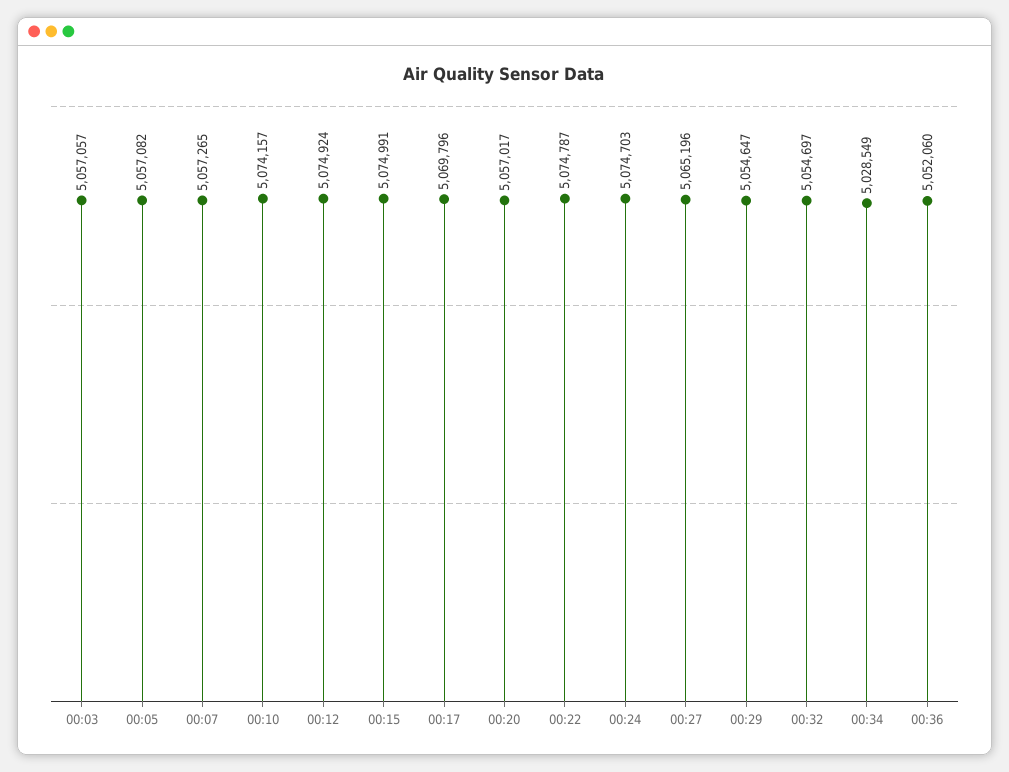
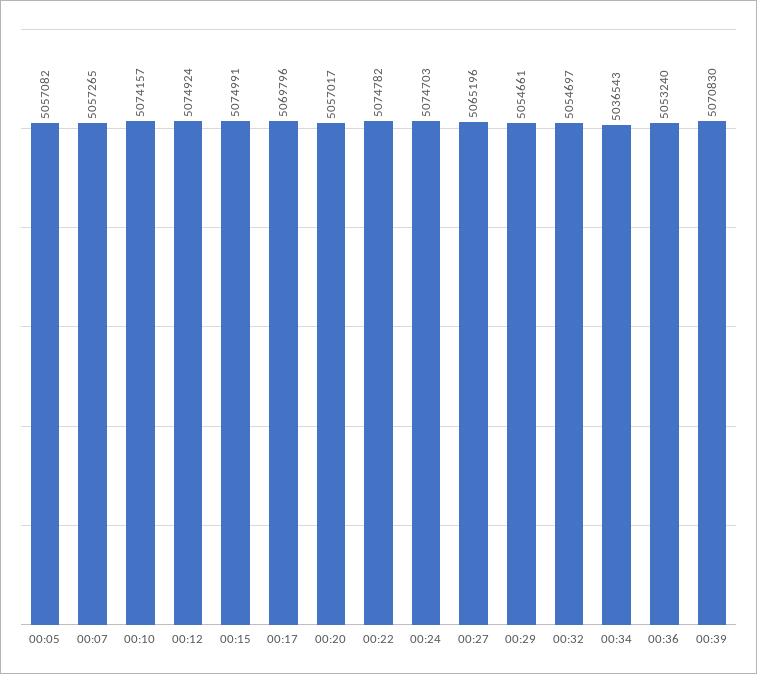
00:03: 5057057 -> none
00:22: 5074787 -> 5074782
00:29: 5054647 -> 5054661
00:34: 5028549 -> 5036543
00:36: 5052060 -> 5053240
00:39: none -> 5070830

